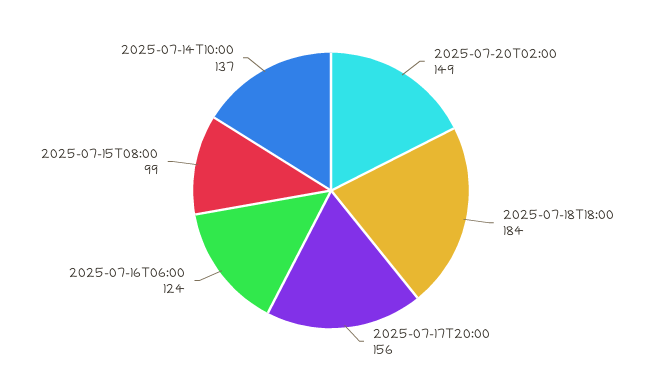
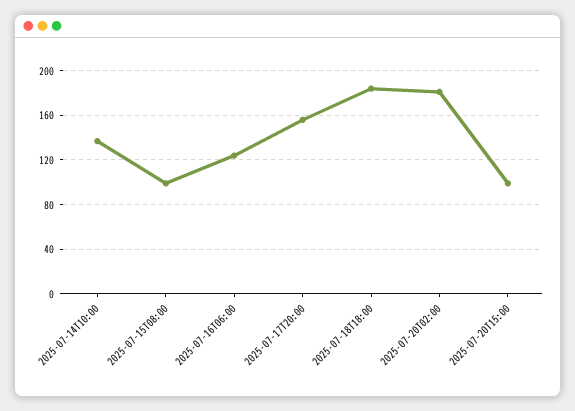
2025-07-20T02:00: 149 -> 180
2025-07-20T15:00: none -> 100

